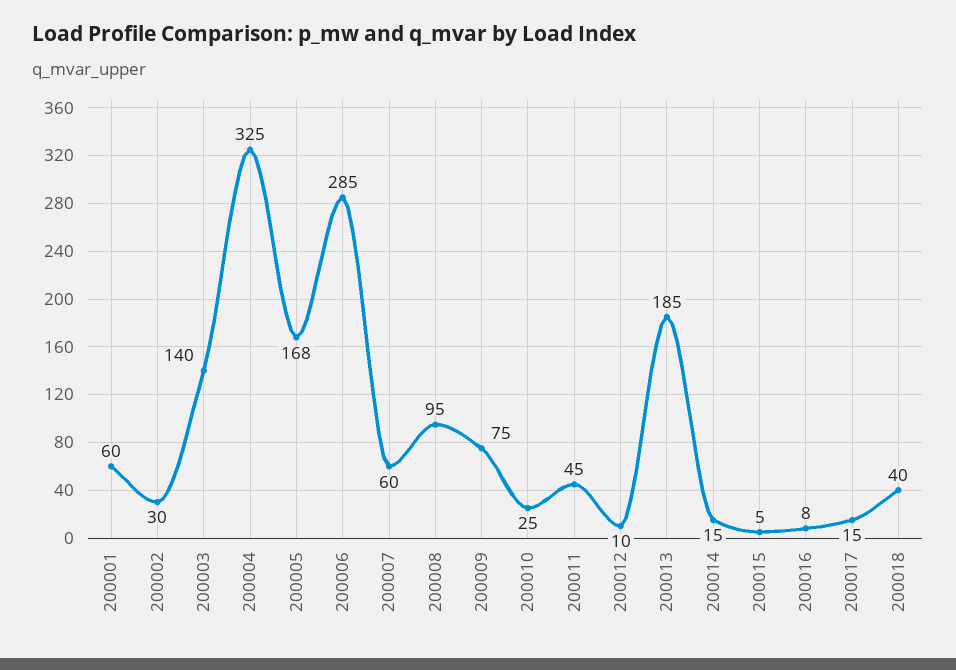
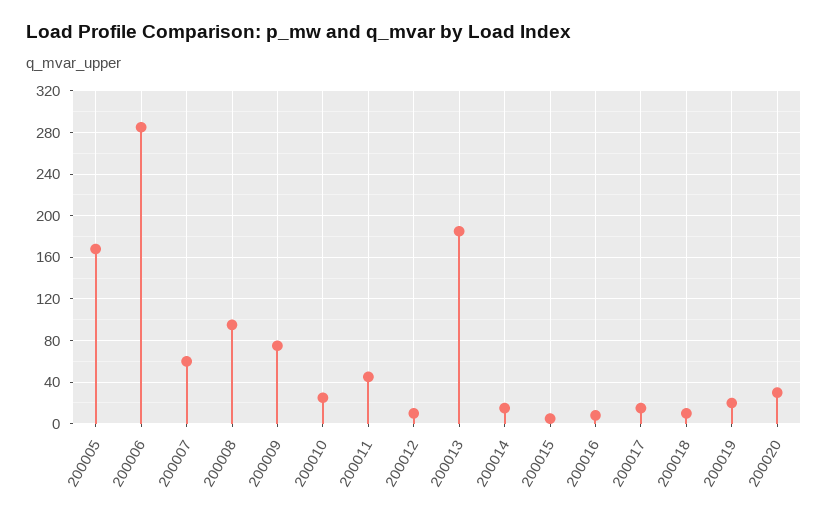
200001: 60 -> none
200002: 30 -> none
200003: 140 -> none
200004: 325 -> none
200018: 40 -> 10
200019: none -> 20
200020: none -> 30

